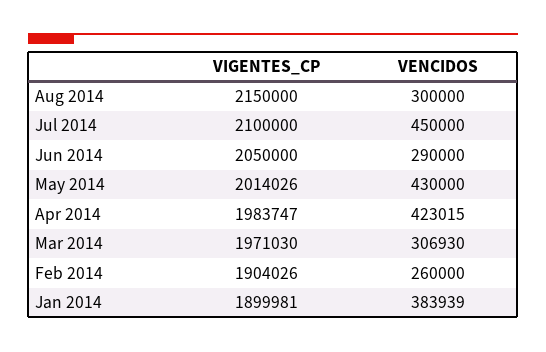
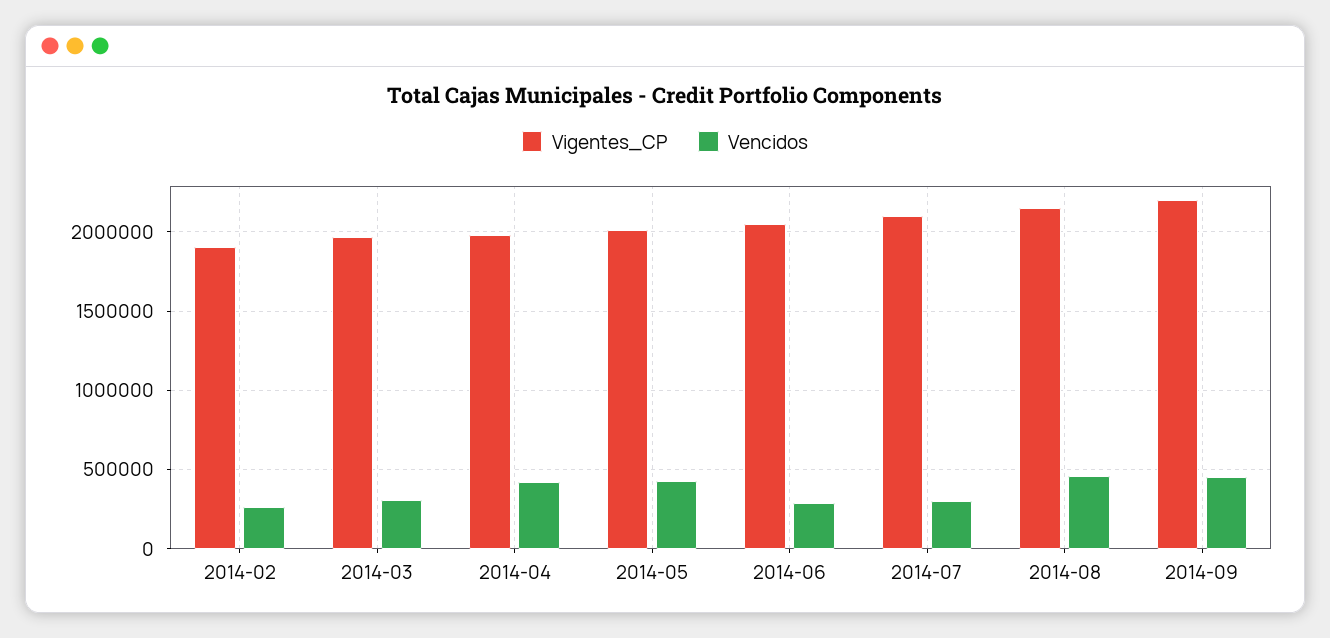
VENCIDOS, Aug 2014: 300000 -> 450000
VENCIDOS, Jul 2014: 450000 -> 300000
VIGENTES_CP, Jan 2014: 1899981 -> none
VENCIDOS, Jan 2014: 383939 -> none
VIGENTES_CP, 2014-09: none -> 2200000
VENCIDOS, 2014-09: none -> 450000

